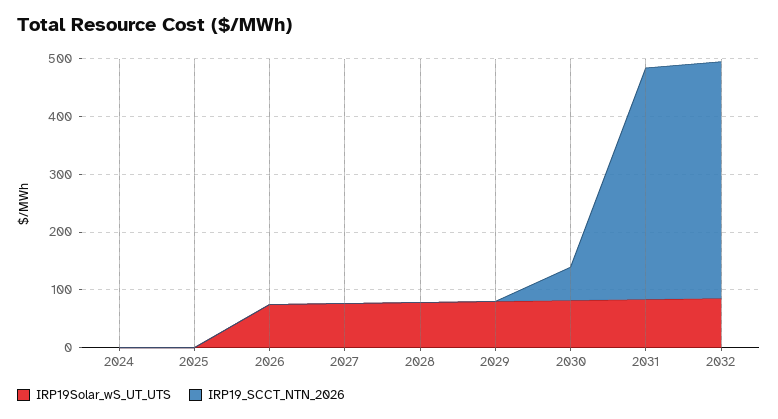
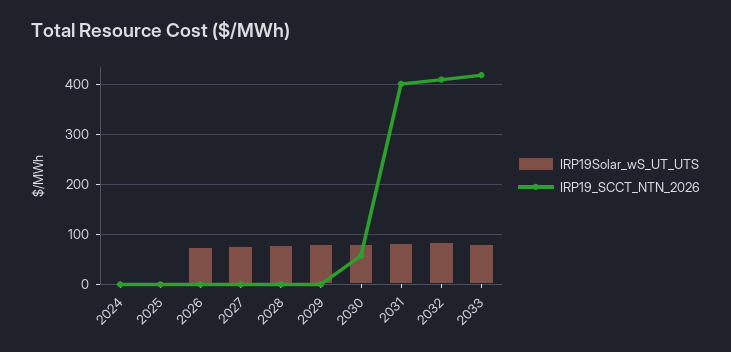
IRP19Solar_wS_UT_UTS, 2033: none -> 80
IRP19_SCCT_NTN_2026, 2033: none -> 420

